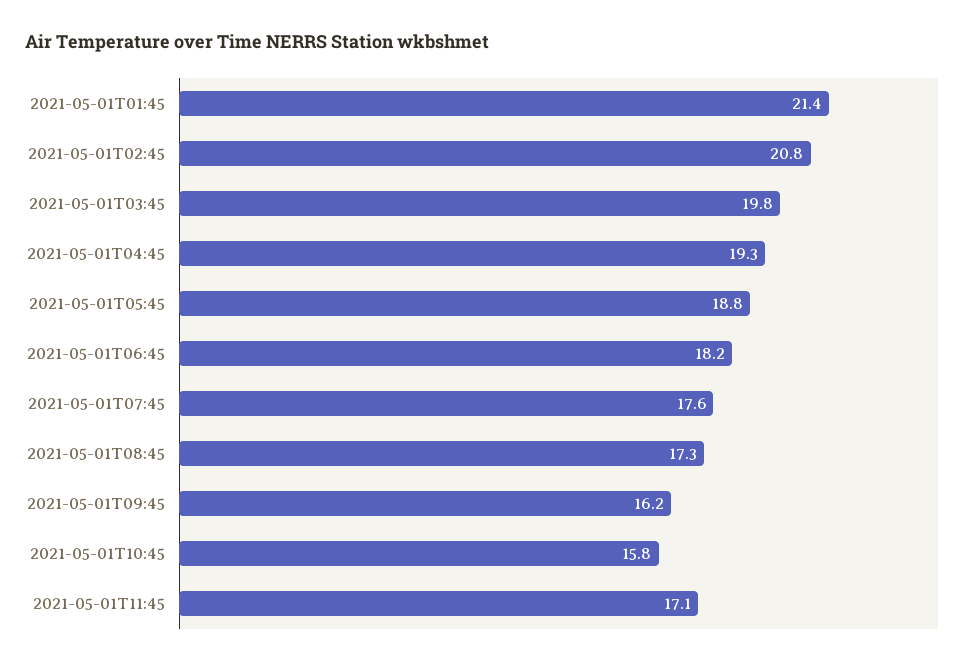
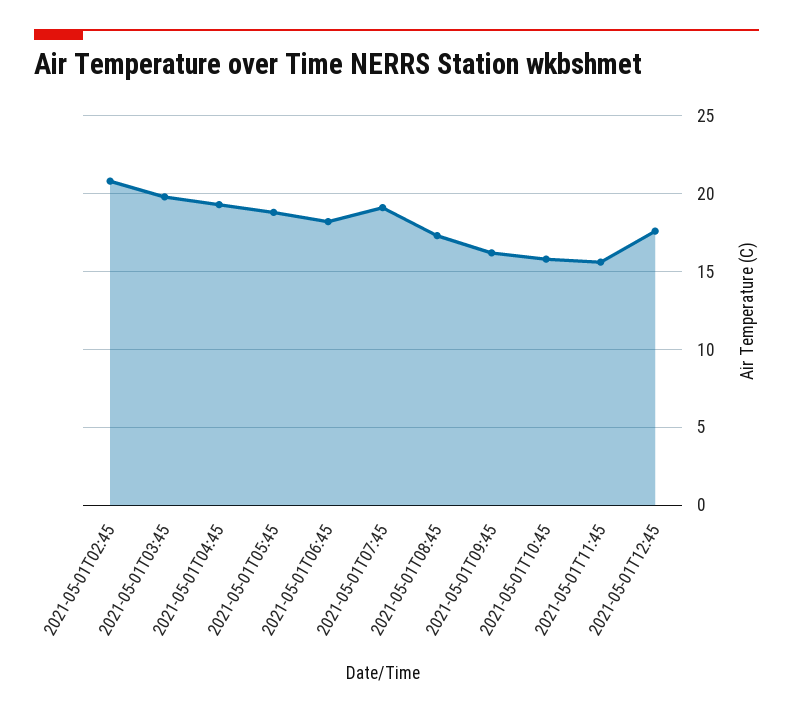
2021-05-01T01:45: 21.4 -> none
2021-05-01T07:45: 17.6 -> 19
2021-05-01T11:45: 17.1 -> 15.5
2021-05-01T12:45: none -> 17.5

